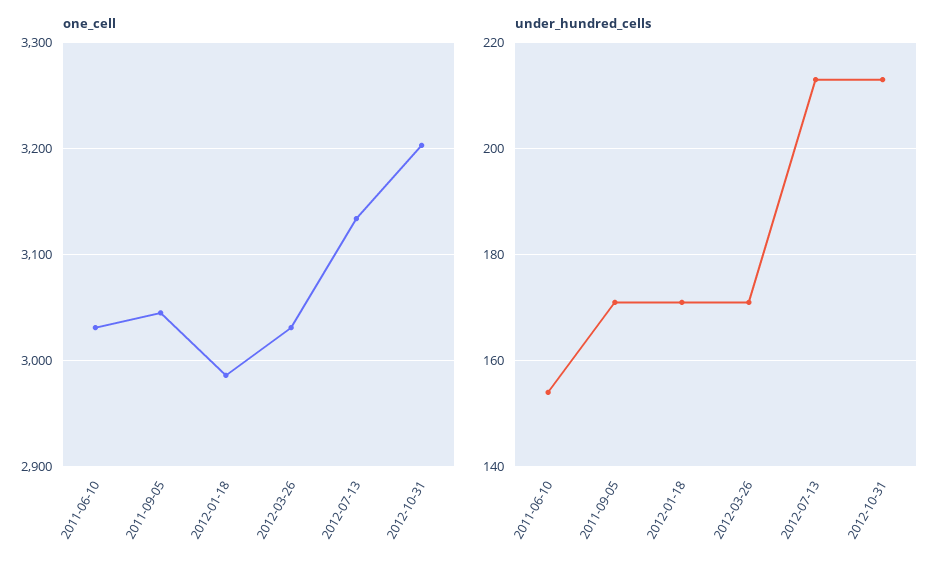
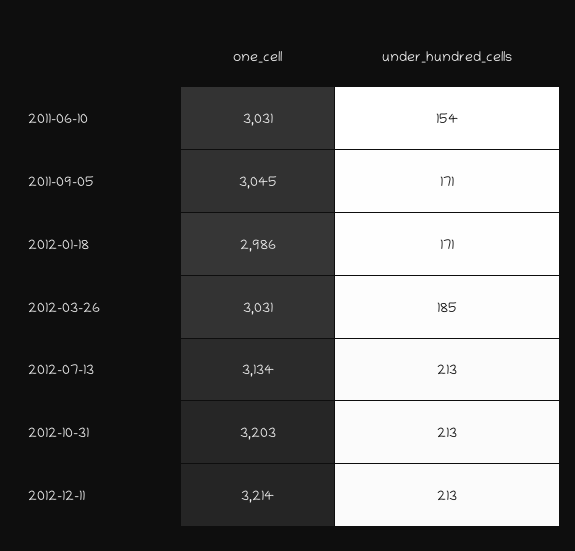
under_hundred_cells, 2012-03-26: 170 -> 185
one_cell, 2012-12-11: none -> 3214
under_hundred_cells, 2012-12-11: none -> 213

